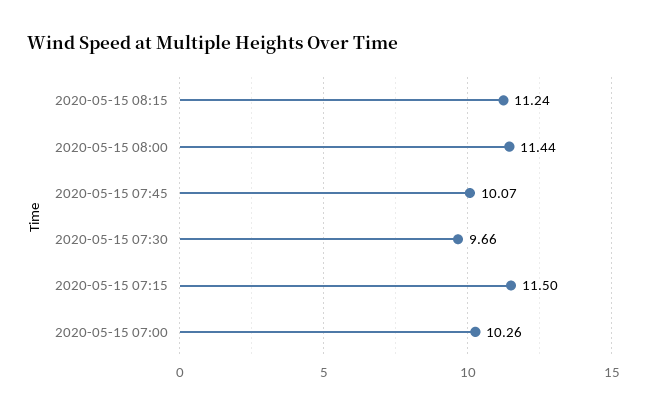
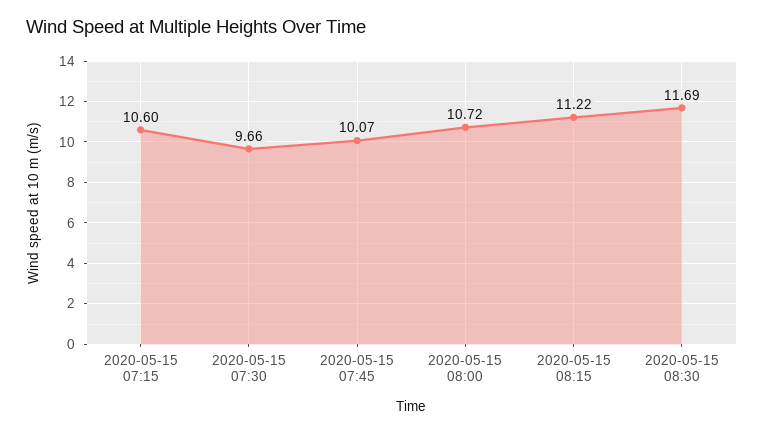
2020-05-15 08:15: 11.24 -> 11.22
2020-05-15 08:00: 11.44 -> 10.72
2020-05-15 07:15: 11.5 -> 10.6
2020-05-15 07:00: 10.26 -> none
2020-05-15 08:30: none -> 11.69

